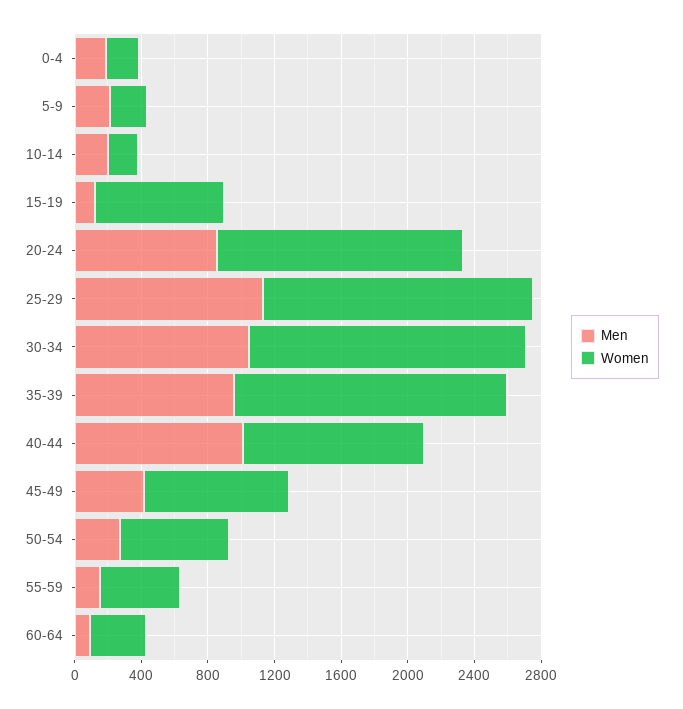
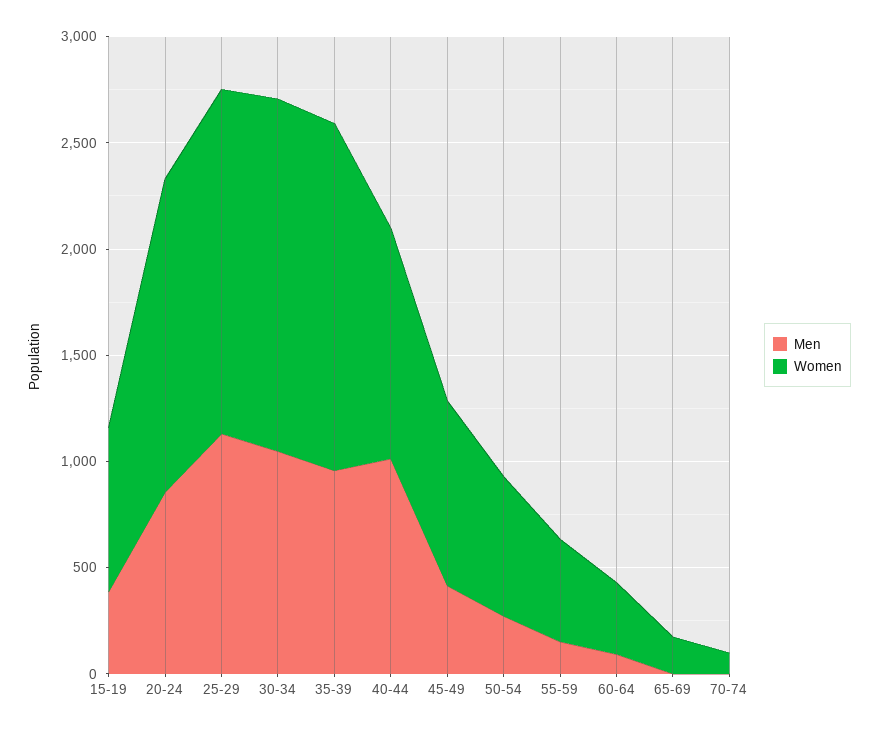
Men, 0-4: 200 -> none
Women, 0-4: 200 -> none
Men, 5-9: 200 -> none
Women, 5-9: 200 -> none
Men, 10-14: 200 -> none
Women, 10-14: 200 -> none
Men, 15-19: 100 -> 400
Men, 65-69: none -> 0
Women, 65-69: none -> 200
Men, 70-74: none -> 0
Women, 70-74: none -> 100

